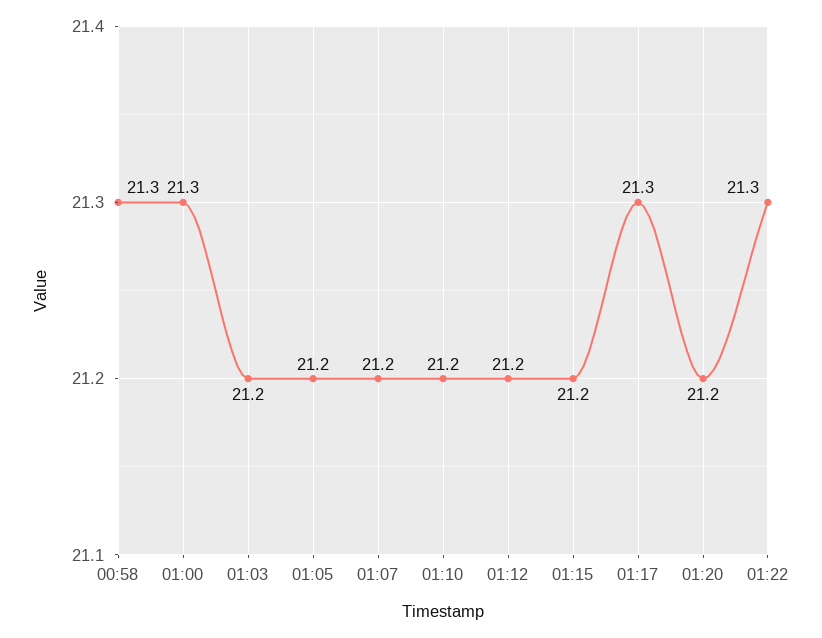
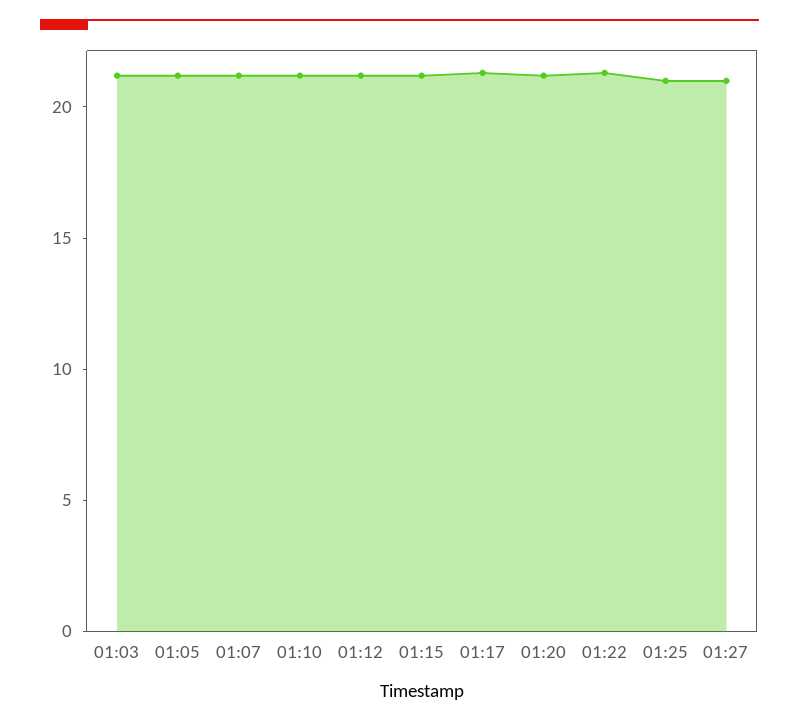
00:58: 21.3 -> none
01:00: 21.3 -> none
01:25: none -> 21
01:27: none -> 21

